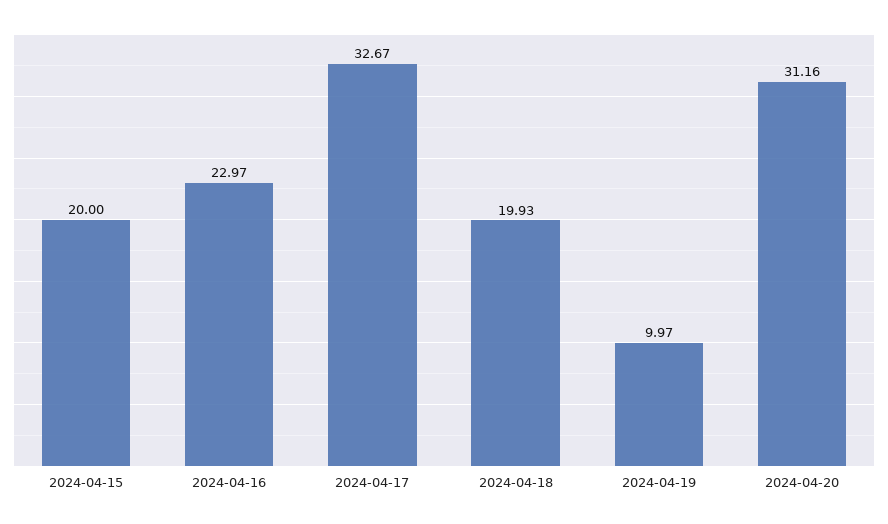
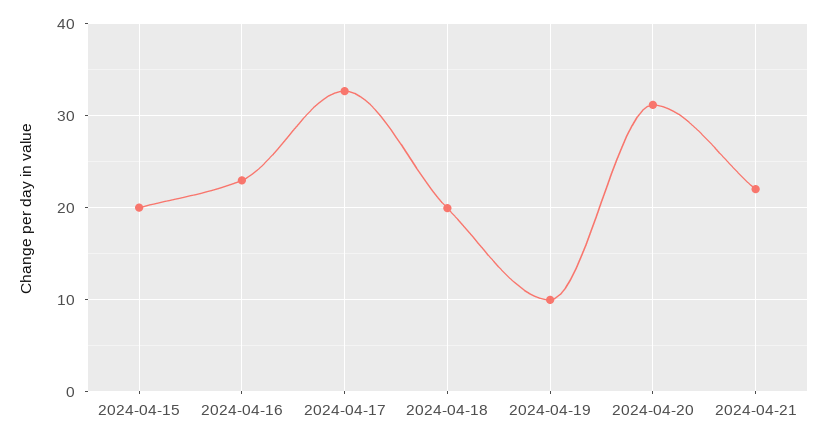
2024-04-21: none -> 22

